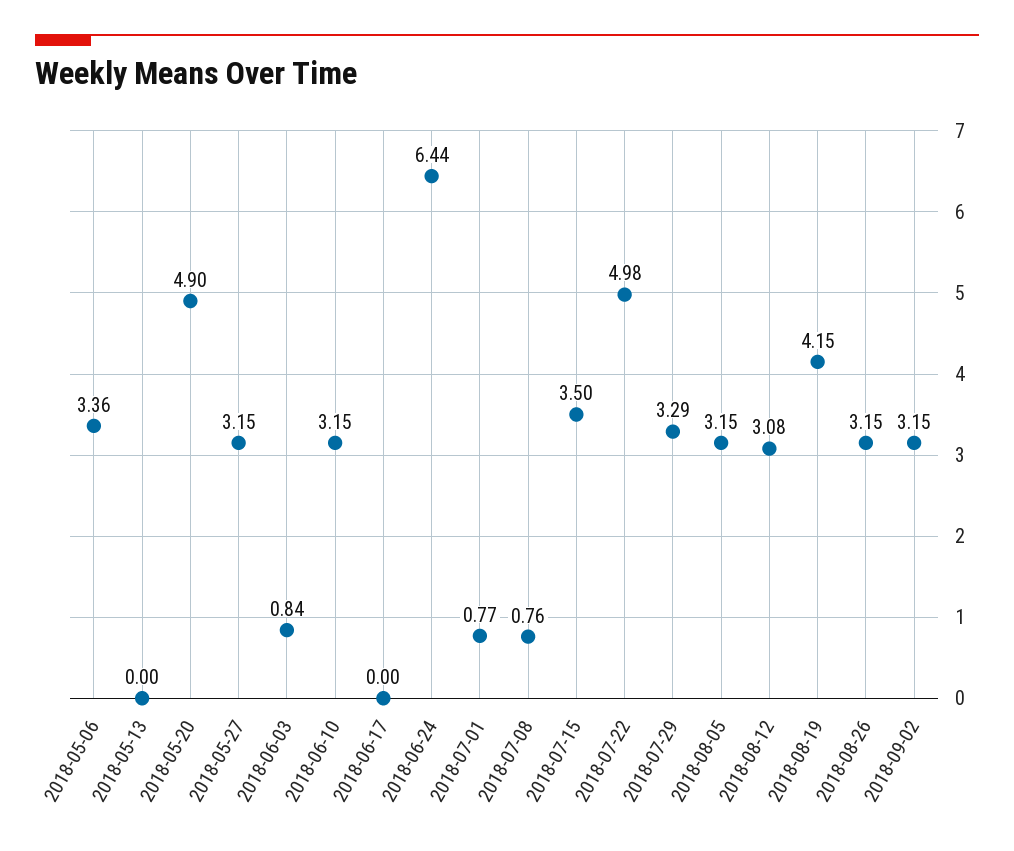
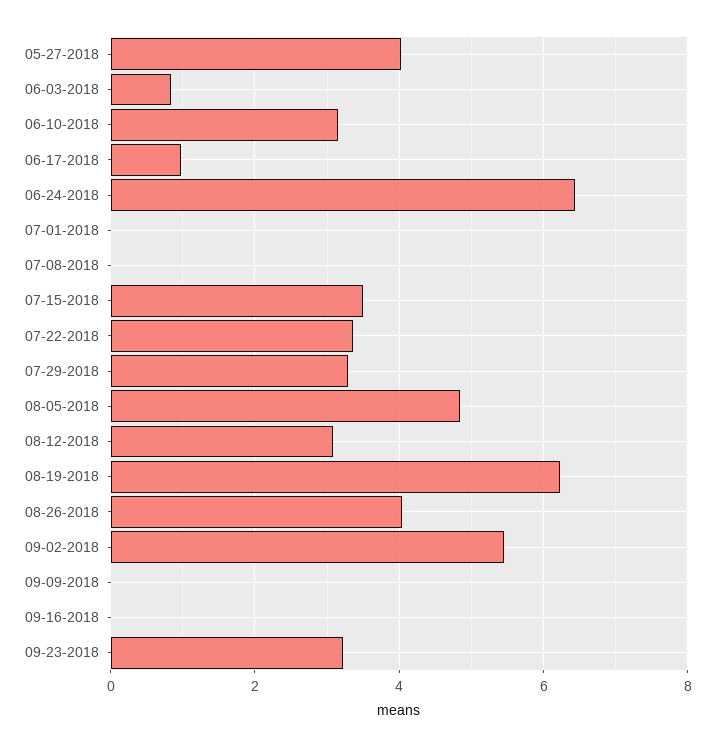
2018-05-06: 3.36 -> none
2018-05-13: 0 -> none
2018-05-20: 4.9 -> none
2018-05-27: 3.15 -> 4
2018-06-17: 0 -> 1
2018-07-01: 0.77 -> 0
2018-07-08: 0.76 -> 0
2018-07-22: 4.98 -> 3.4
2018-08-05: 3.15 -> 4.8
2018-08-19: 4.15 -> 6.2
2018-08-26: 3.15 -> 4
2018-09-02: 3.15 -> 5.4
09-09-2018: none -> 0
09-16-2018: none -> 0
09-23-2018: none -> 3.2

